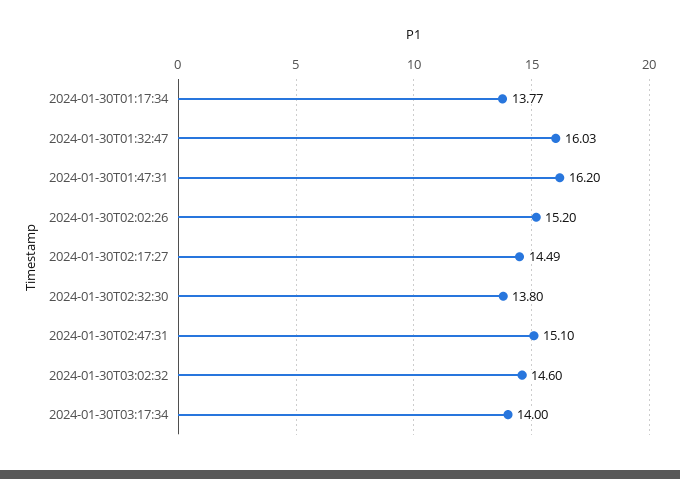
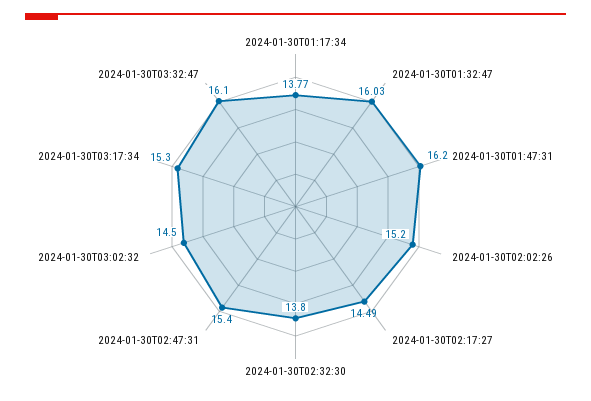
2024-01-30T02:47:31: 15.1 -> 15.4
2024-01-30T03:02:32: 14.6 -> 14.5
2024-01-30T03:17:34: 14 -> 15.3
2024-01-30T03:32:47: none -> 16.1

